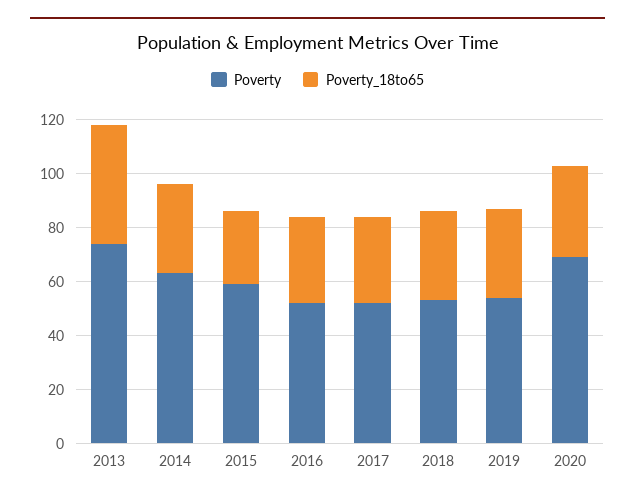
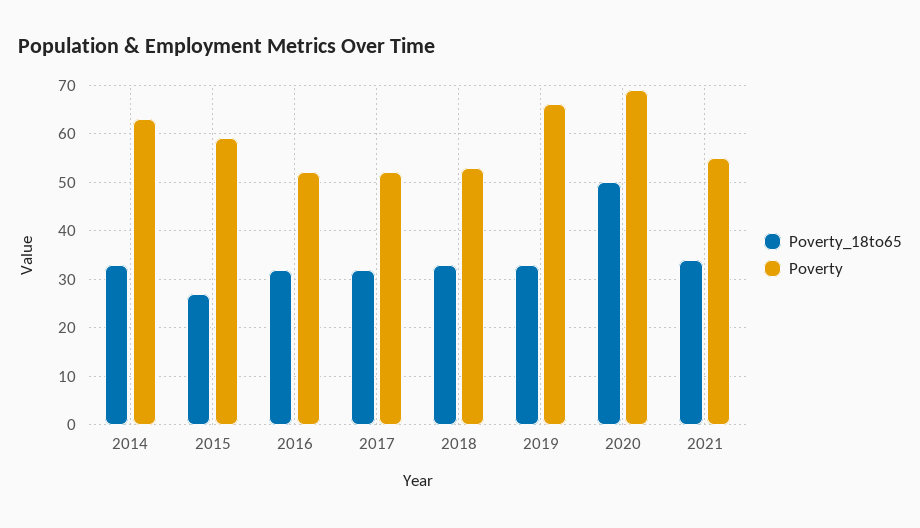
Poverty, 2013: 75 -> none
Poverty_18to65, 2013: 45 -> none
Poverty, 2019: 55 -> 65
Poverty_18to65, 2020: 35 -> 50
Poverty_18to65, 2021: none -> 35
Poverty, 2021: none -> 55

